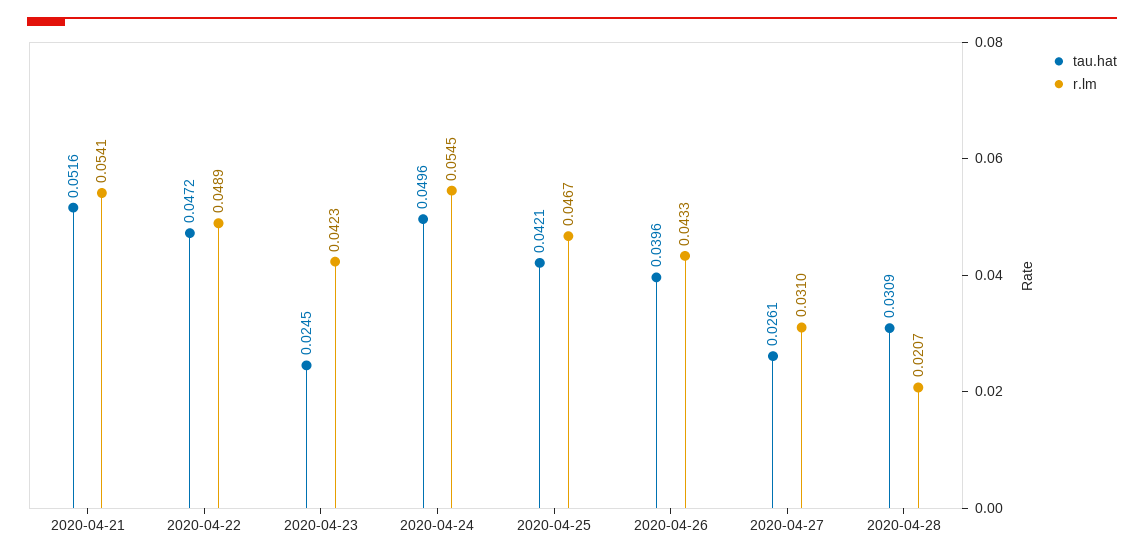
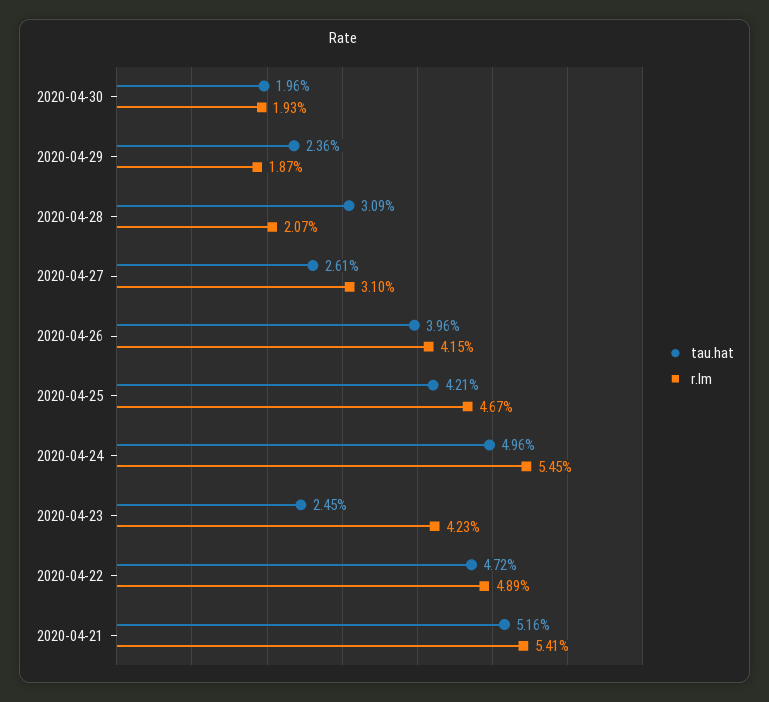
r.lm, 2020-04-26: 0.0433 -> 0.0415
tau.hat, 2020-04-30: none -> 0.0196
r.lm, 2020-04-30: none -> 0.0193
tau.hat, 2020-04-29: none -> 0.0236
r.lm, 2020-04-29: none -> 0.0187

